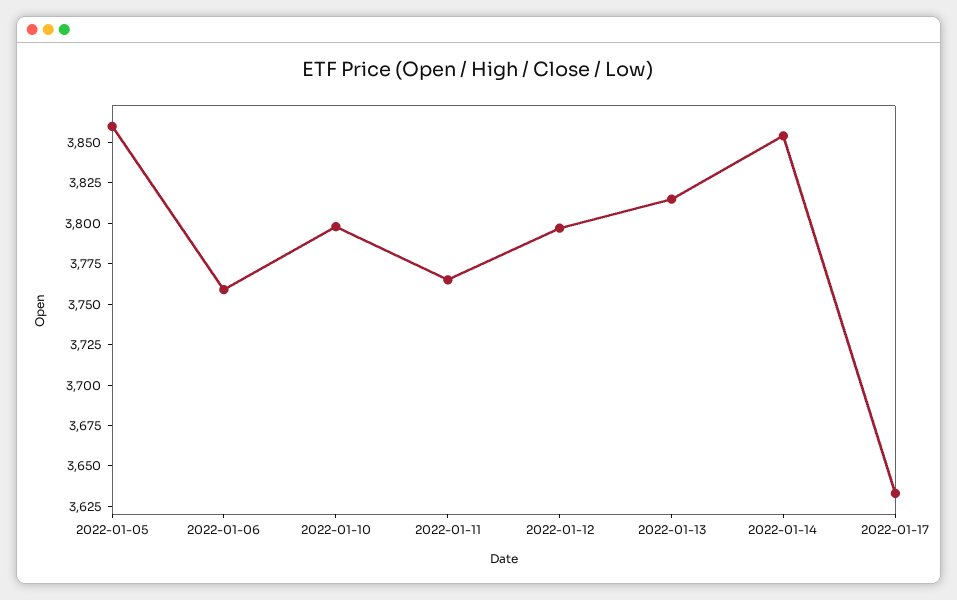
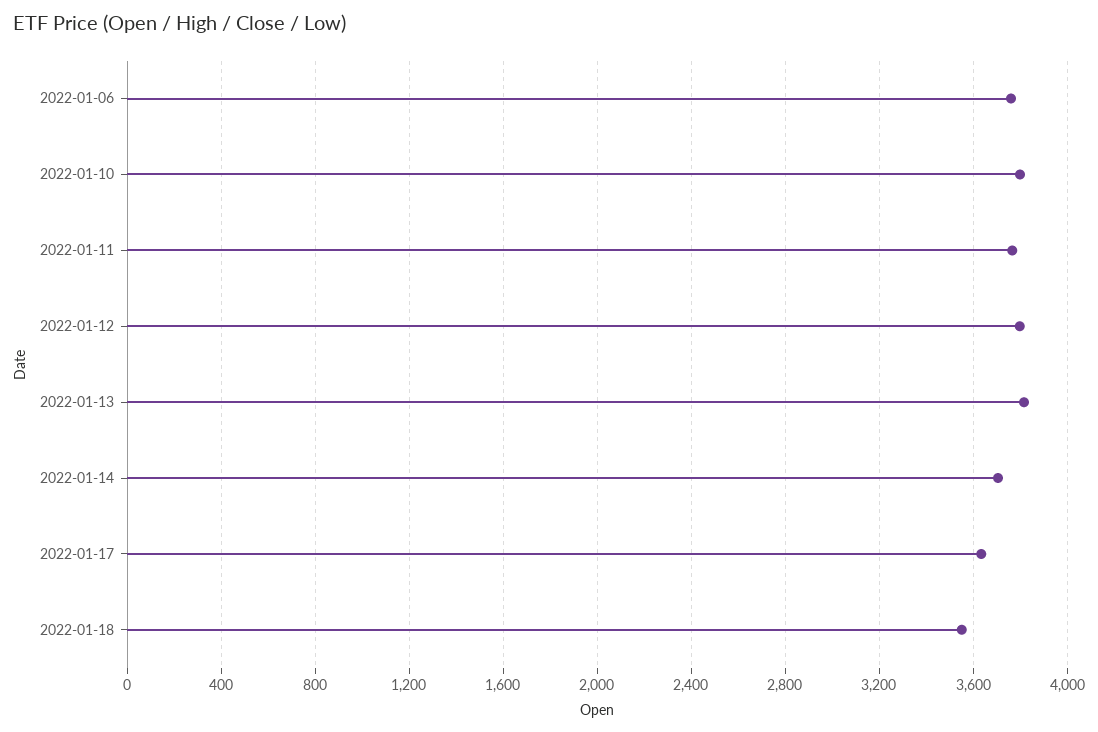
2022-01-05: 3860 -> none
2022-01-14: 3855 -> 3700
2022-01-18: none -> 3550

